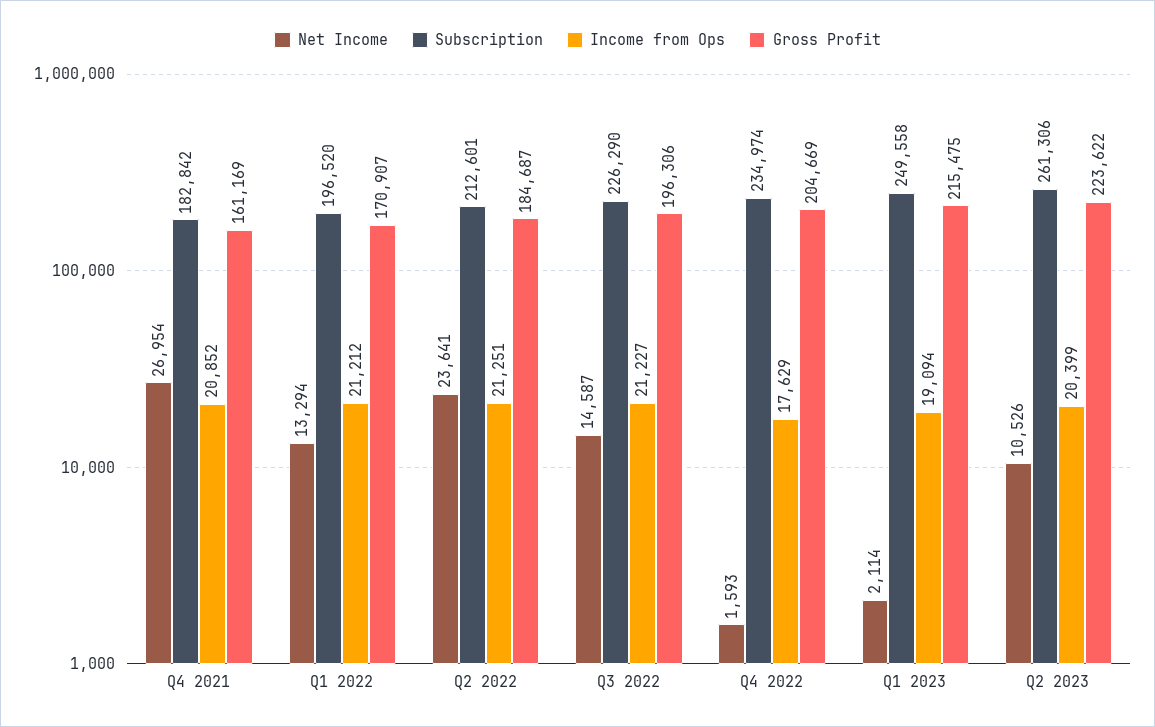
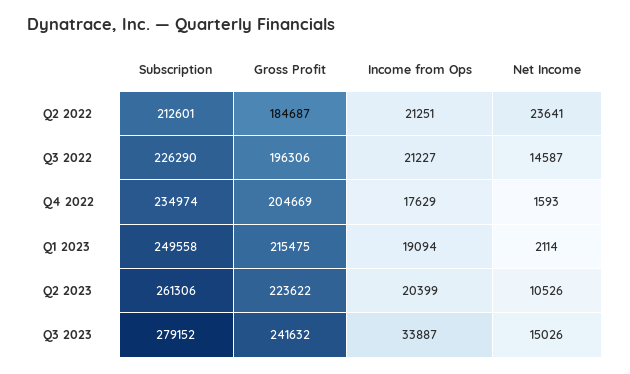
Net Income, Q4 2021: 26954 -> none
Subscription, Q4 2021: 182842 -> none
Income from Ops, Q4 2021: 20852 -> none
Gross Profit, Q4 2021: 161169 -> none
Net Income, Q1 2022: 13294 -> none
Subscription, Q1 2022: 196520 -> none
Income from Ops, Q1 2022: 21212 -> none
Gross Profit, Q1 2022: 170907 -> none
Subscription, Q3 2023: none -> 279152
Gross Profit, Q3 2023: none -> 241632
Income from Ops, Q3 2023: none -> 33887
Net Income, Q3 2023: none -> 15026

